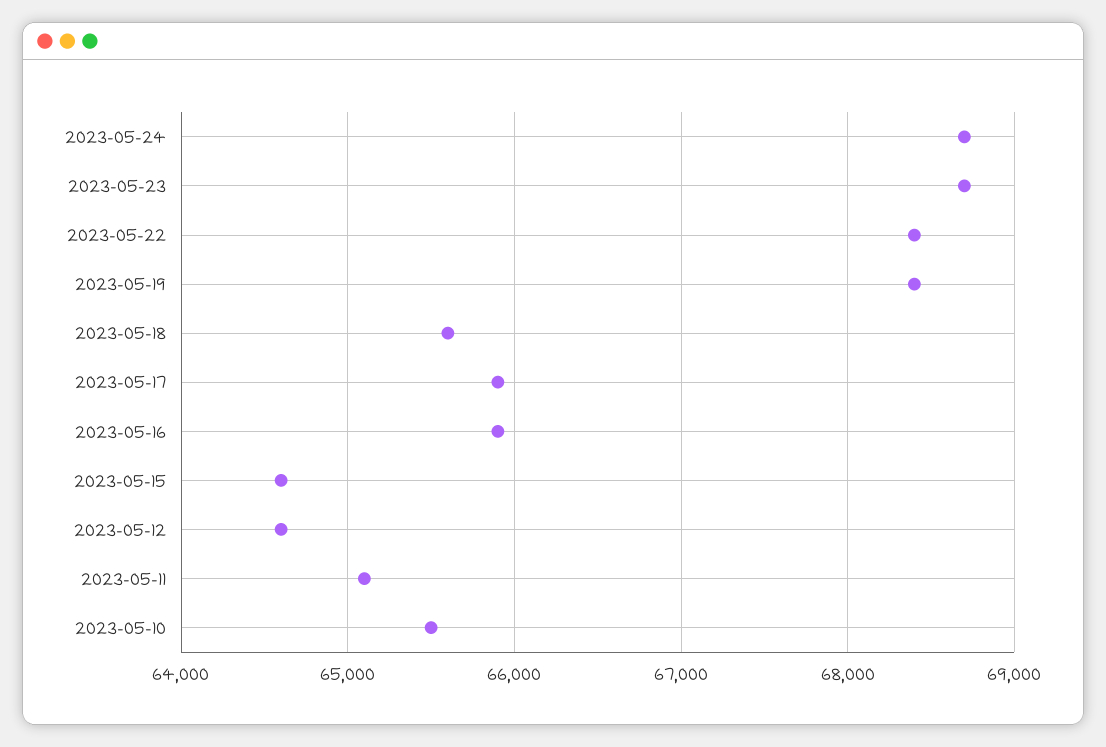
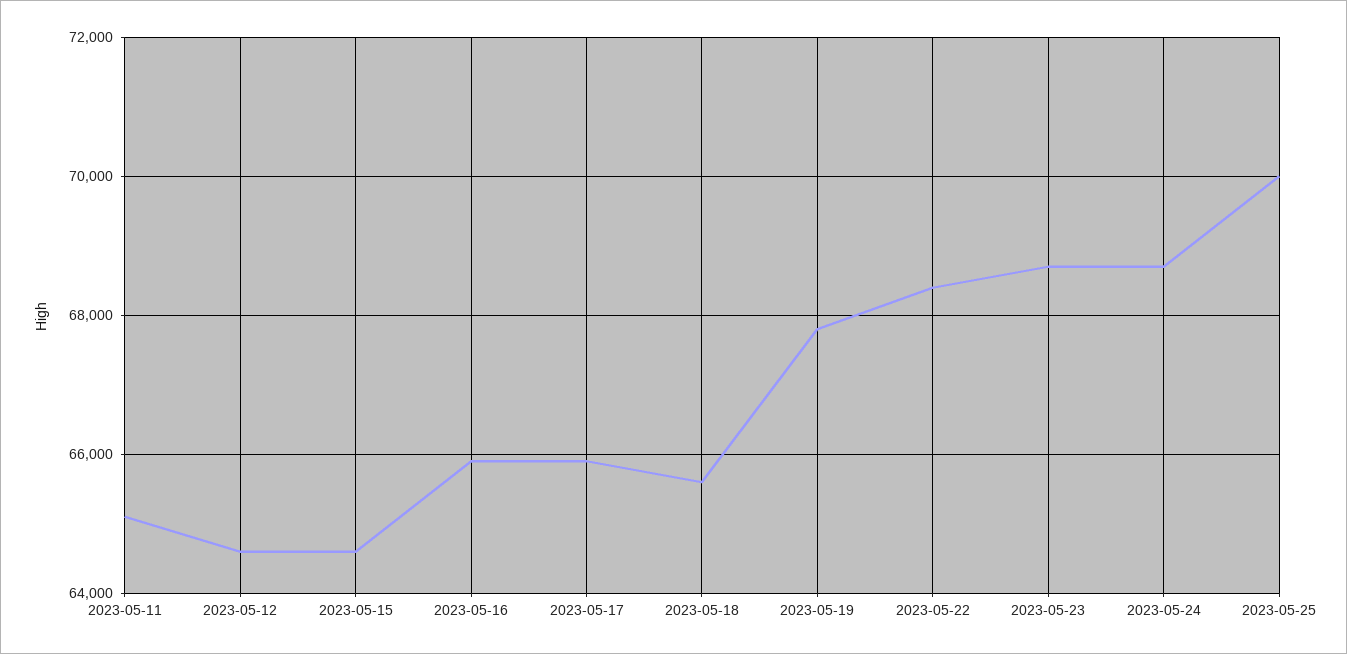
2023-05-19: 68400 -> 67800
2023-05-10: 65500 -> none
2023-05-25: none -> 70000

